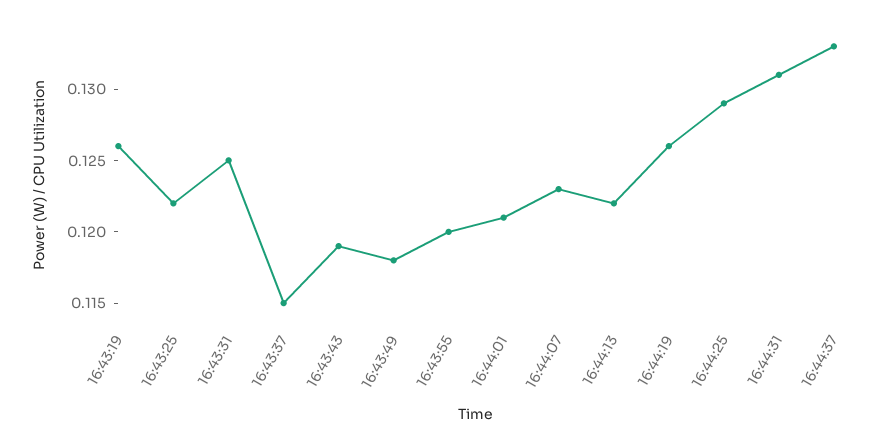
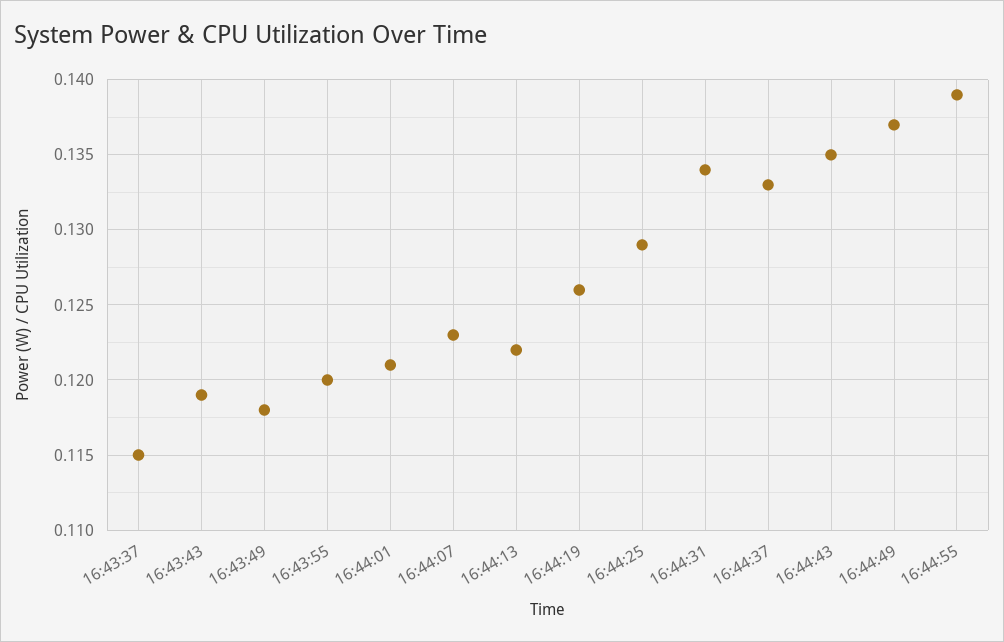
16:43:19: 0.126 -> none
16:43:25: 0.122 -> none
16:43:31: 0.125 -> none
16:44:31: 0.131 -> 0.134
16:44:43: none -> 0.135
16:44:49: none -> 0.137
16:44:55: none -> 0.139

